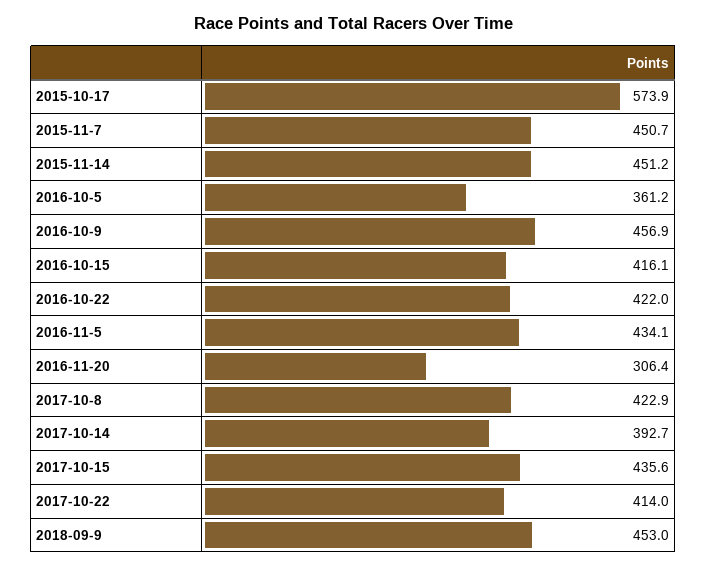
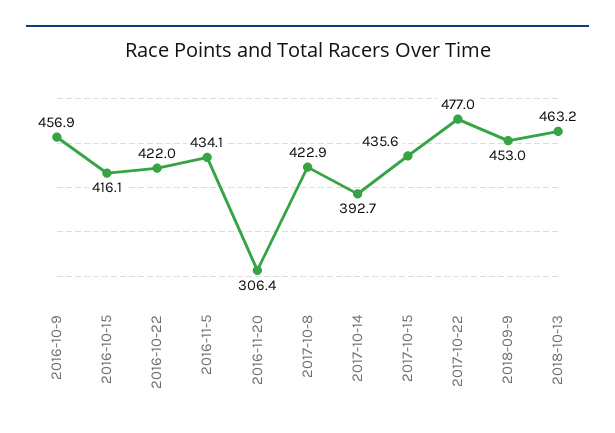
2015-10-17: 573.9 -> none
2015-11-7: 450.7 -> none
2015-11-14: 451.2 -> none
2016-10-5: 361.2 -> none
2017-10-22: 414 -> 477
2018-10-13: none -> 463.2

